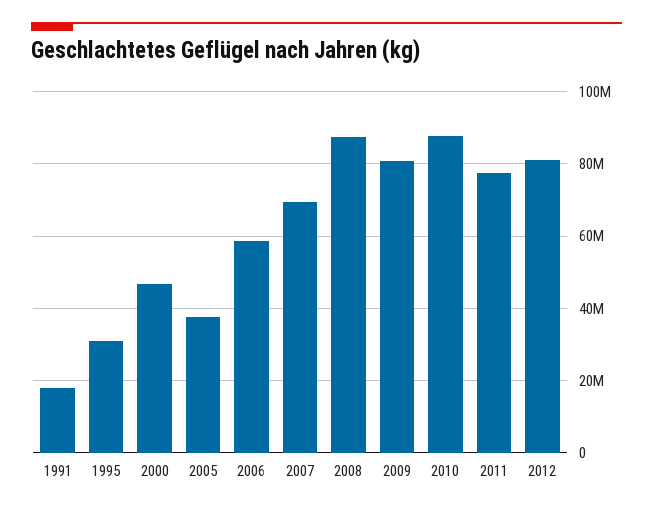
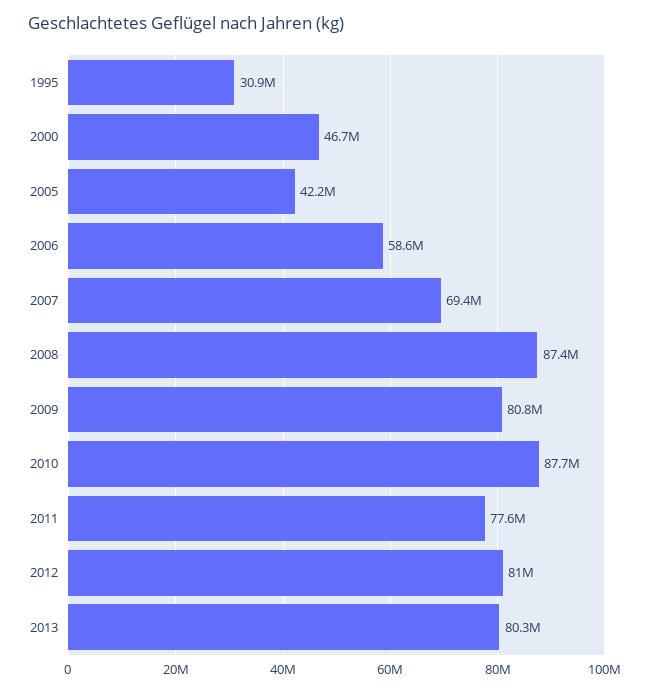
1991: 18000000 -> none
2005: 38000000 -> 42200000
2013: none -> 80300000

